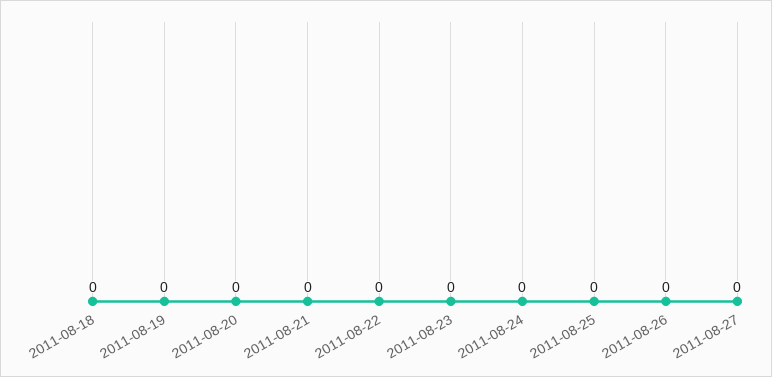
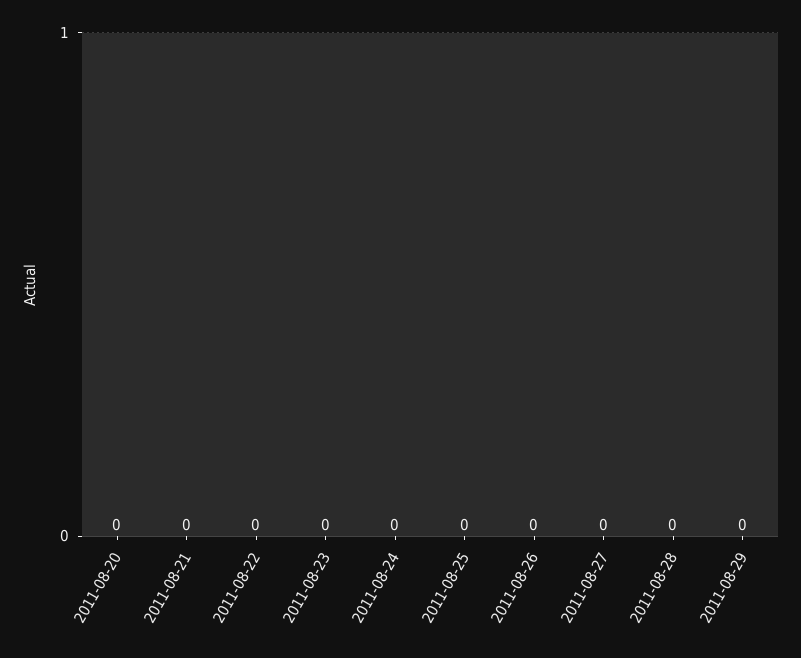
2011-08-18: 0 -> none
2011-08-19: 0 -> none
2011-08-28: none -> 0
2011-08-29: none -> 0

